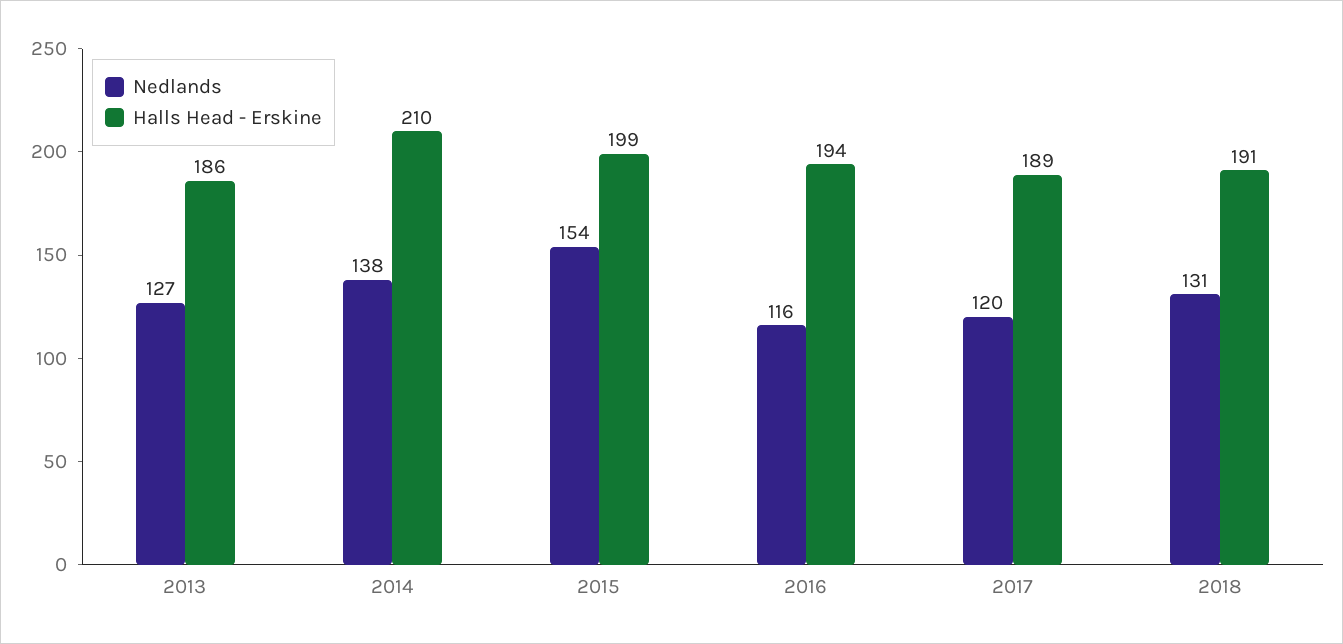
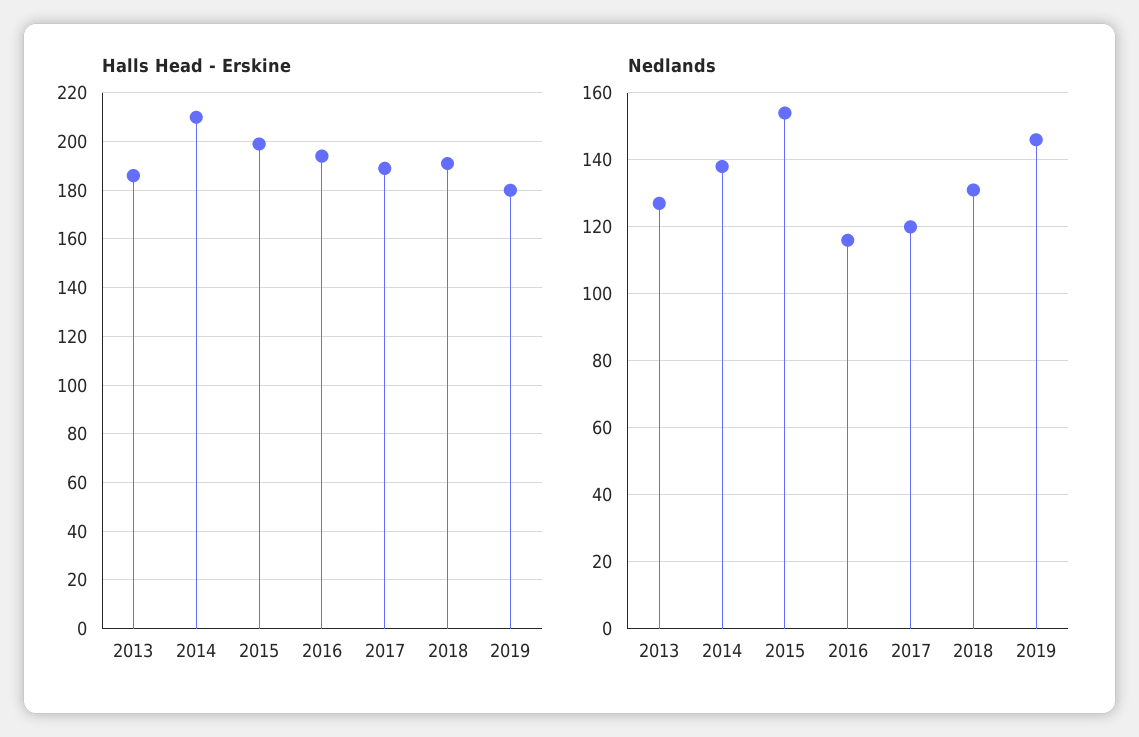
Halls Head - Erskine, 2019: none -> 180
Nedlands, 2019: none -> 145

